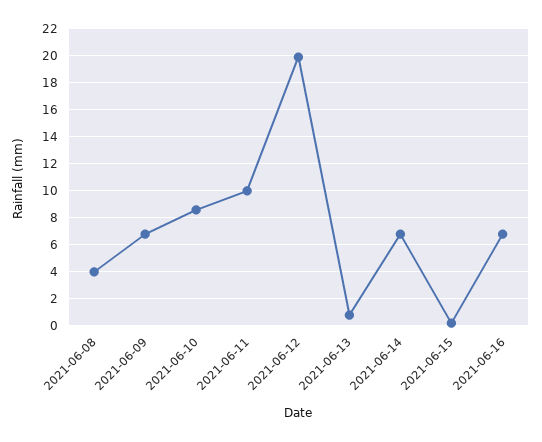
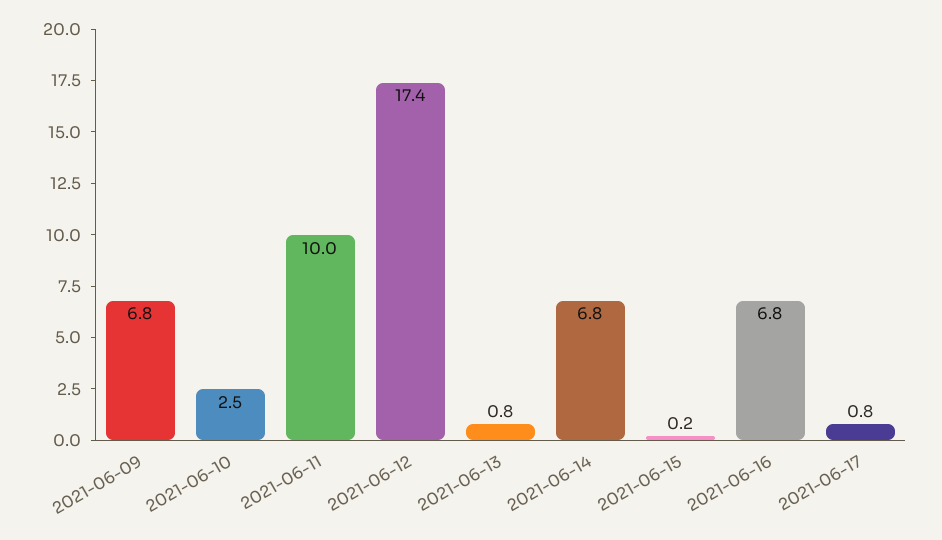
2021-06-08: 4 -> none
2021-06-10: 8.5 -> 2.5
2021-06-12: 20 -> 17.4
2021-06-17: none -> 0.8

